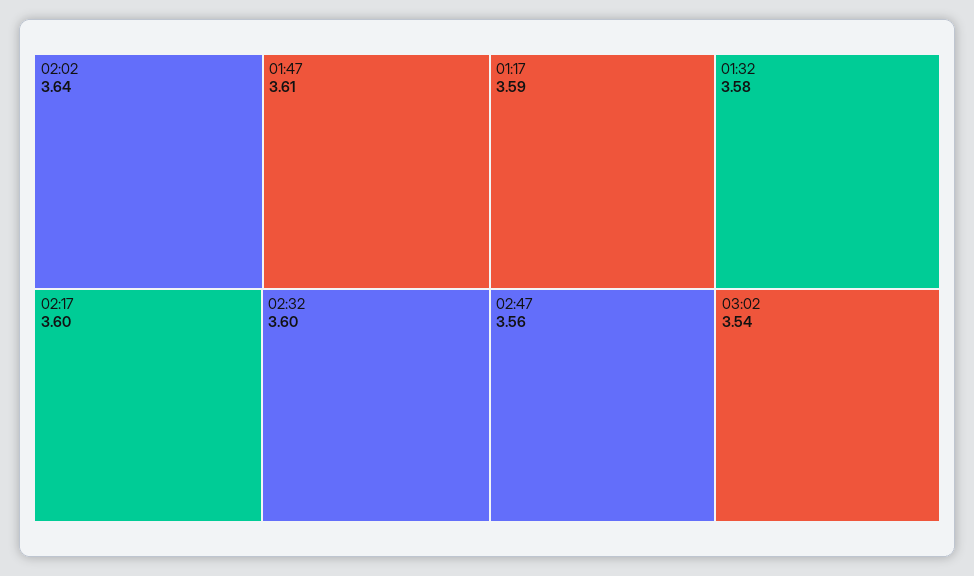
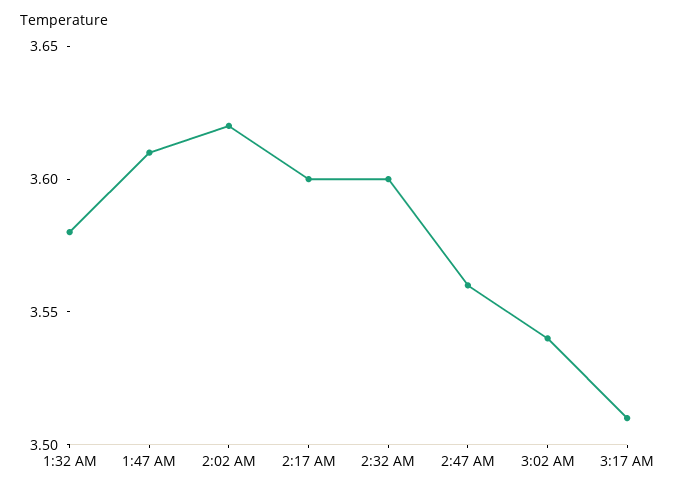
02:02: 3.64 -> 3.62
01:17: 3.59 -> none
3:17 AM: none -> 3.51

